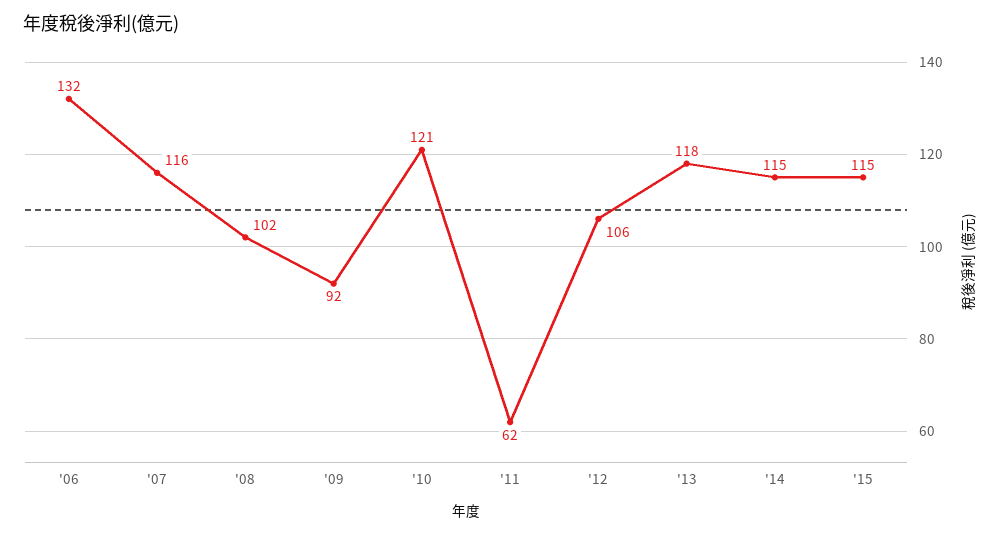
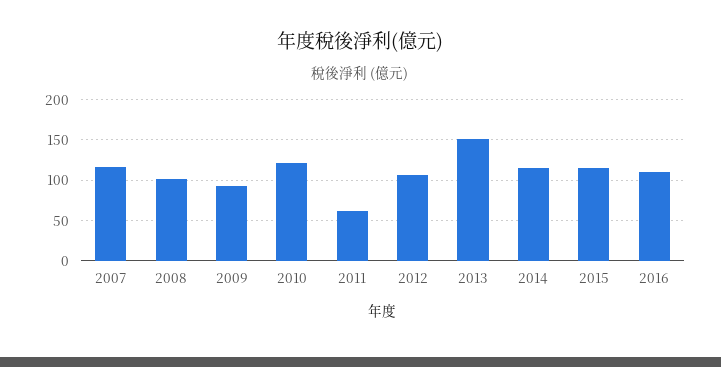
'06: 132 -> none
'13: 118 -> 150
2016: none -> 110

